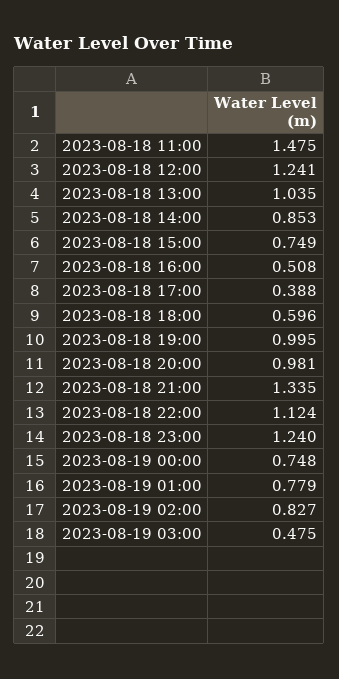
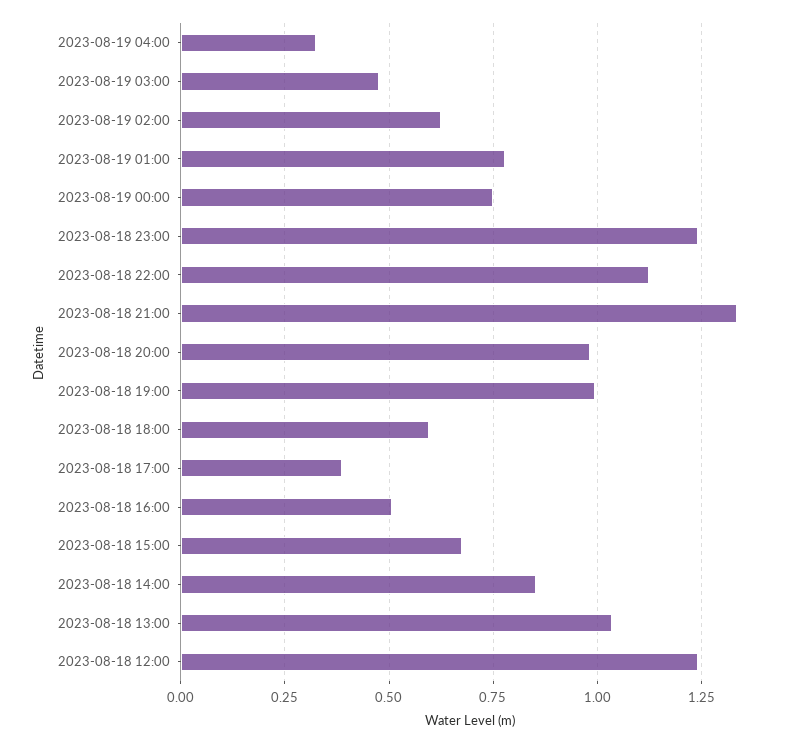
2023-08-18 11:00: 1.475 -> none
2023-08-18 15:00: 0.749 -> 0.675
2023-08-19 02:00: 0.827 -> 0.625
2023-08-19 04:00: none -> 0.325

